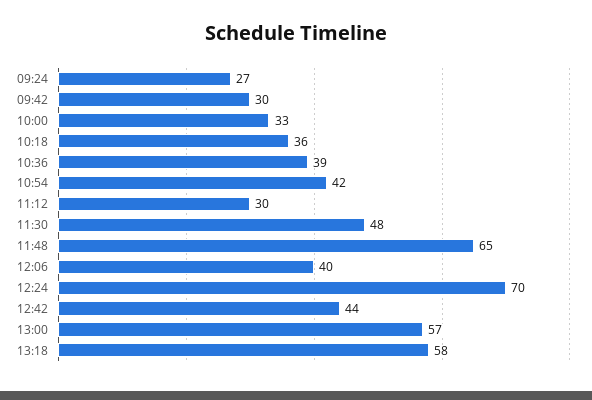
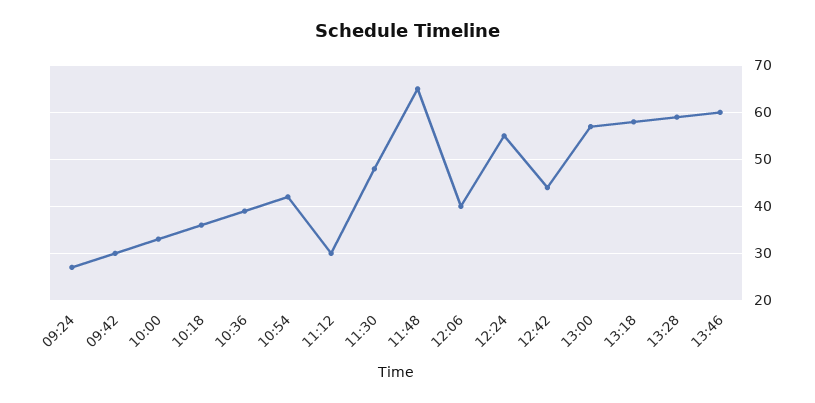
12:24: 70 -> 55
13:28: none -> 60
13:46: none -> 60

